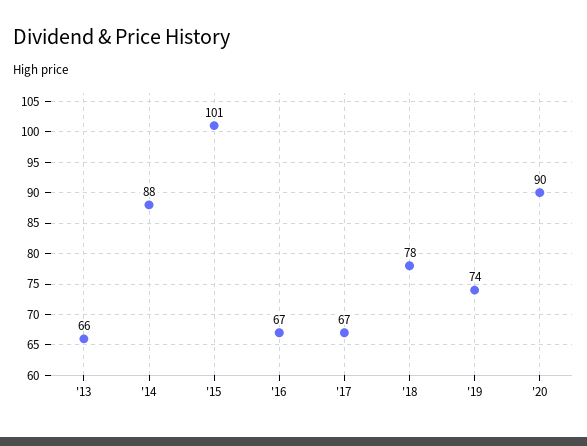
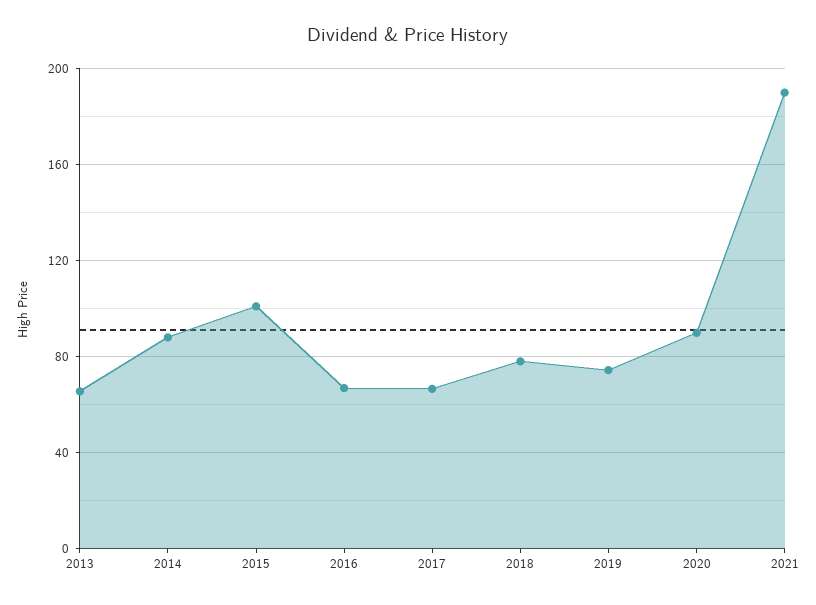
2021: none -> 190

